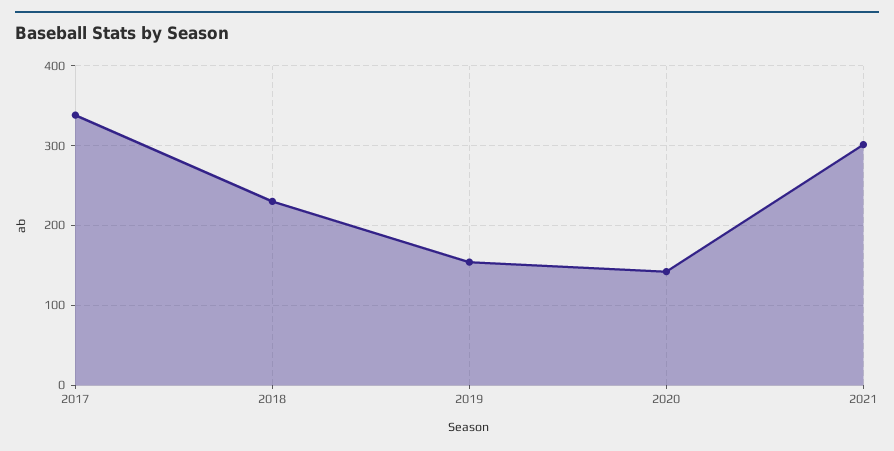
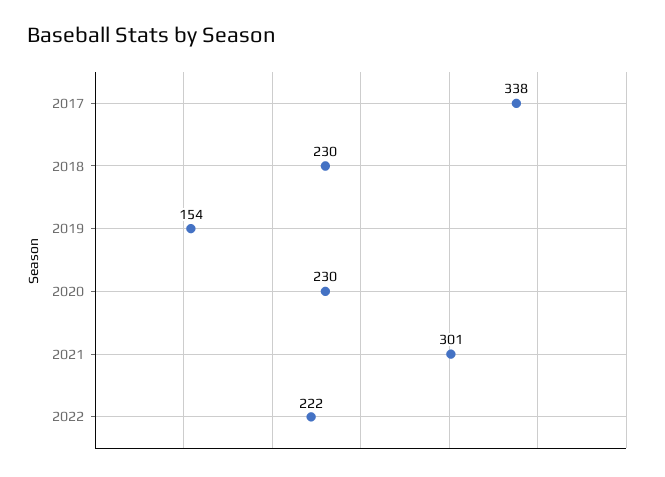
2020: 140 -> 230
2022: none -> 222

